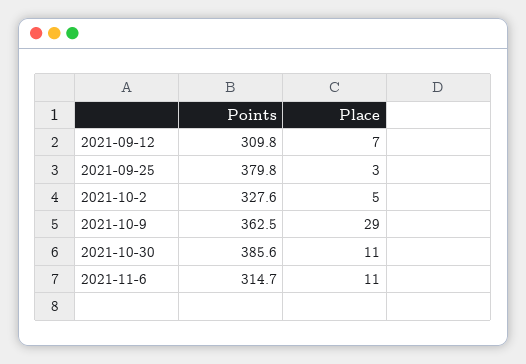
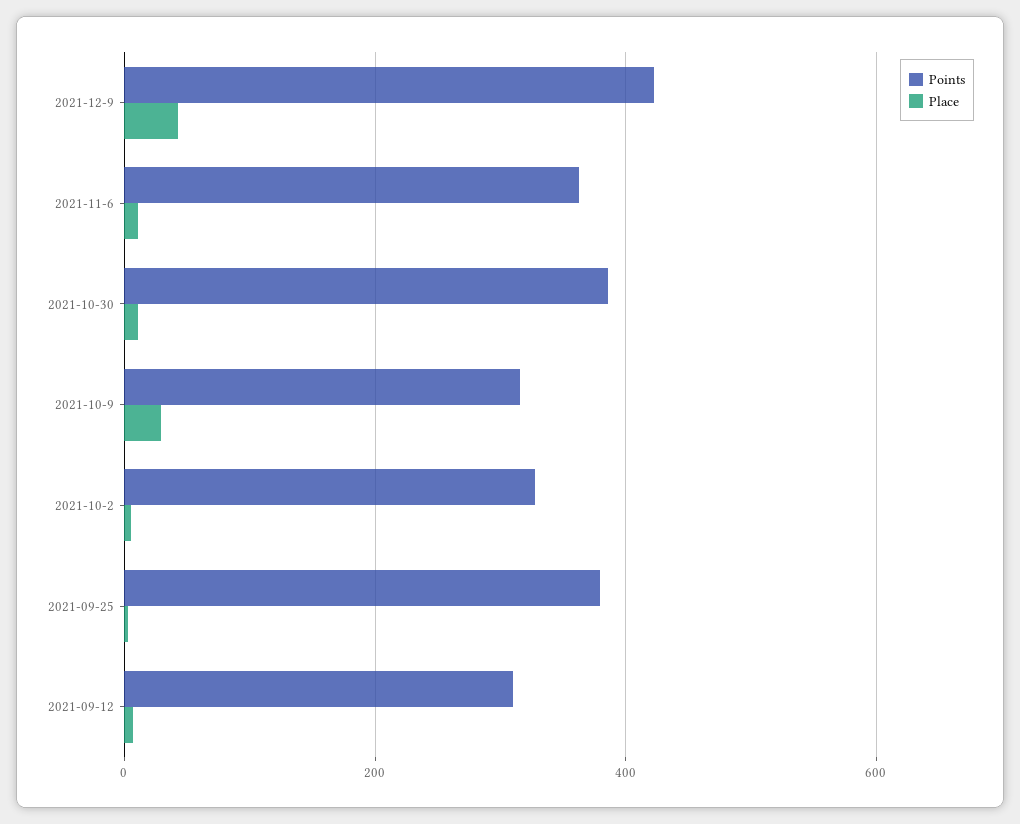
Points, 2021-10-9: 362.5 -> 320
Points, 2021-11-6: 314.7 -> 360
Points, 2021-12-9: none -> 420
Place, 2021-12-9: none -> 40

